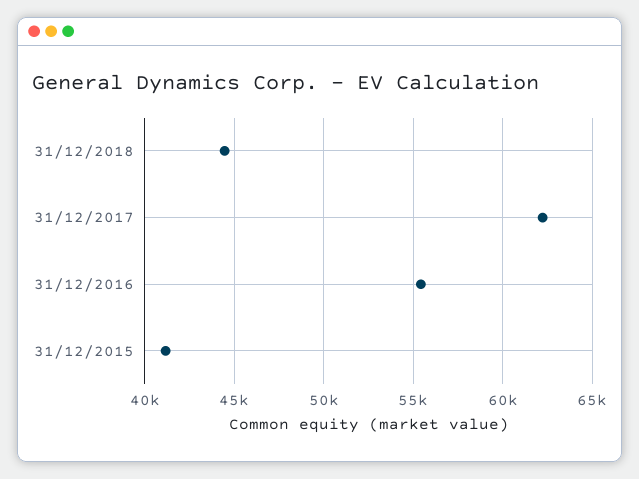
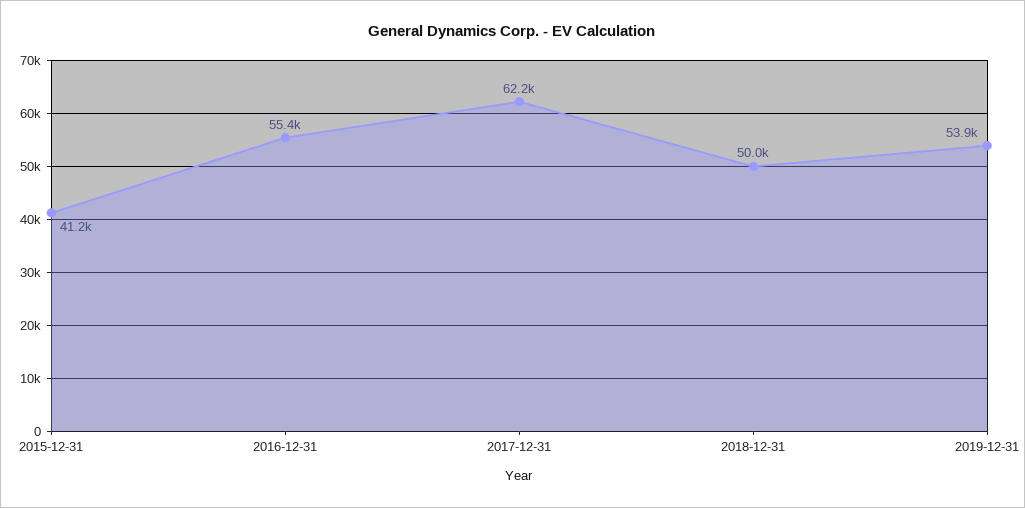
31/12/2018: 44500 -> 50000
2019-12-31: none -> 53900

